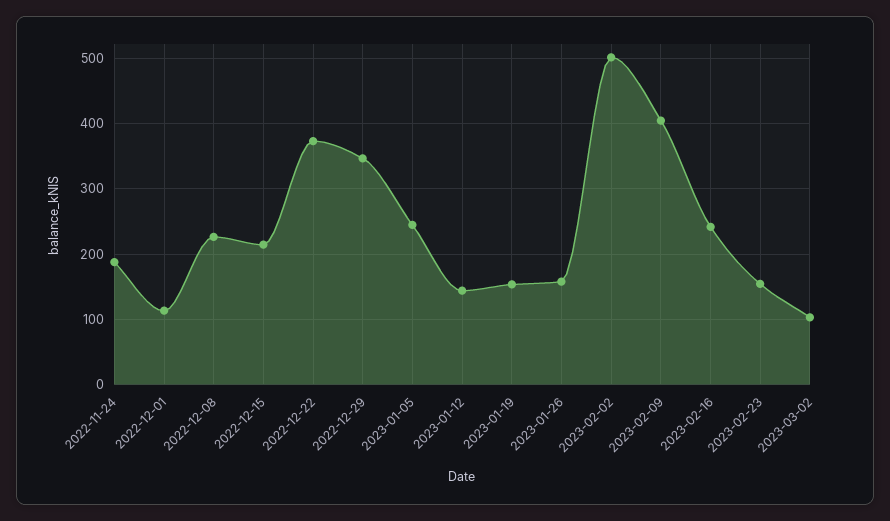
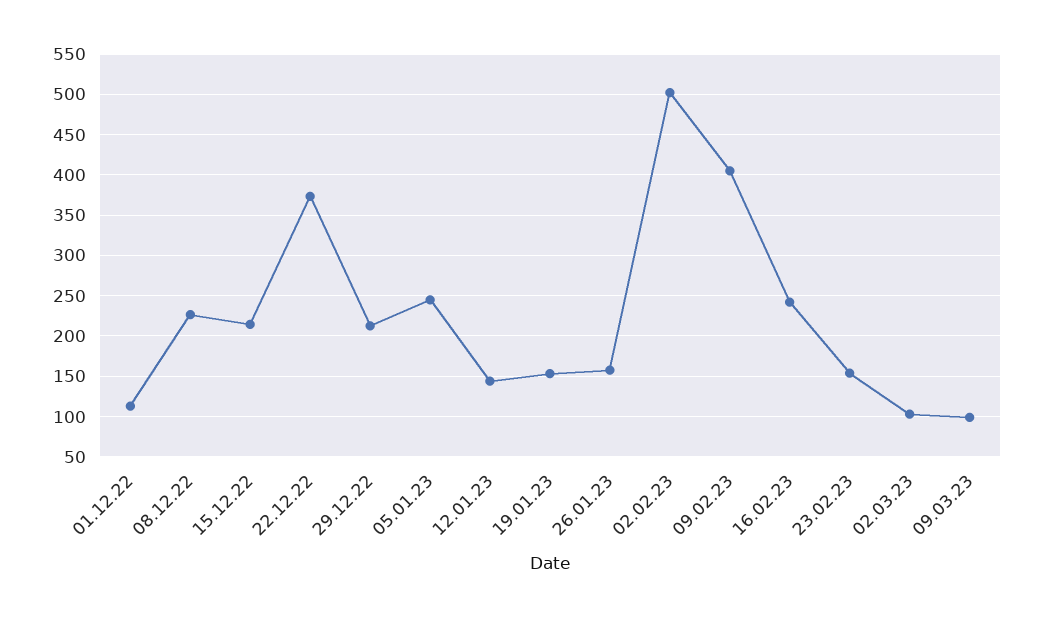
2022-11-24: 190 -> none
2022-12-29: 350 -> 210
09.03.23: none -> 100

